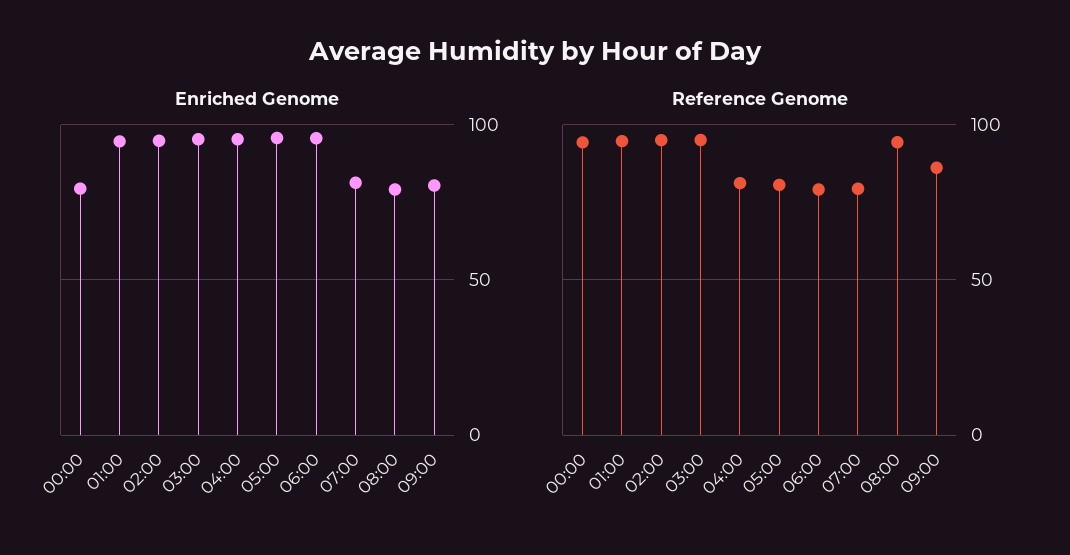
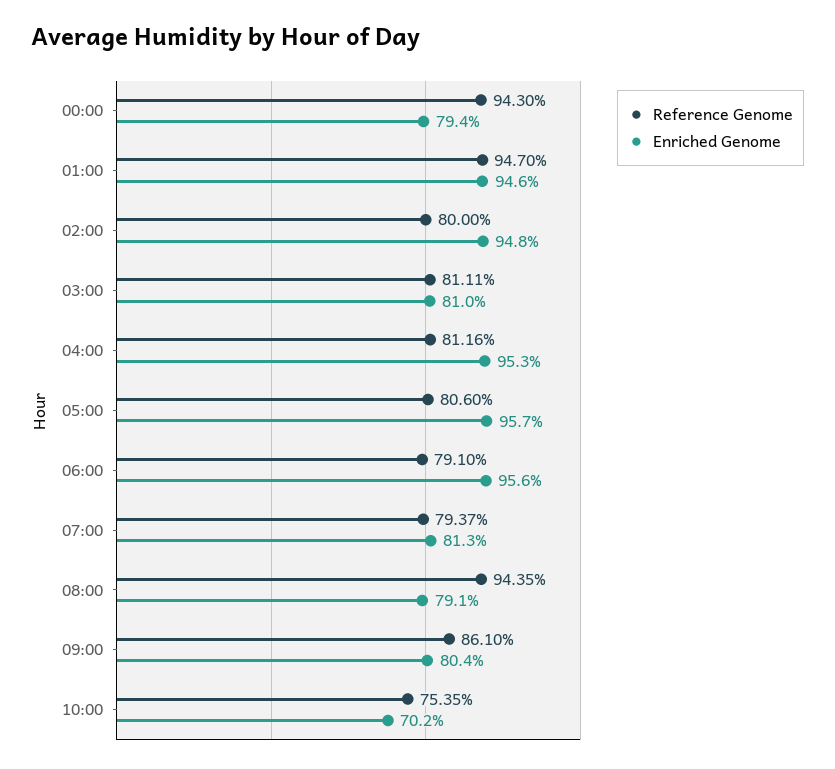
Enriched Genome, 03:00: 95 -> 81
Reference Genome, 02:00: 95 -> 80
Reference Genome, 03:00: 95 -> 81.11
Reference Genome, 10:00: none -> 75.35
Enriched Genome, 10:00: none -> 70.2

